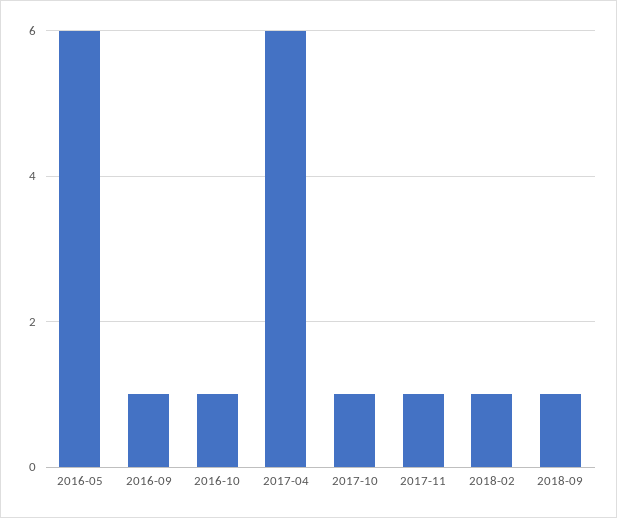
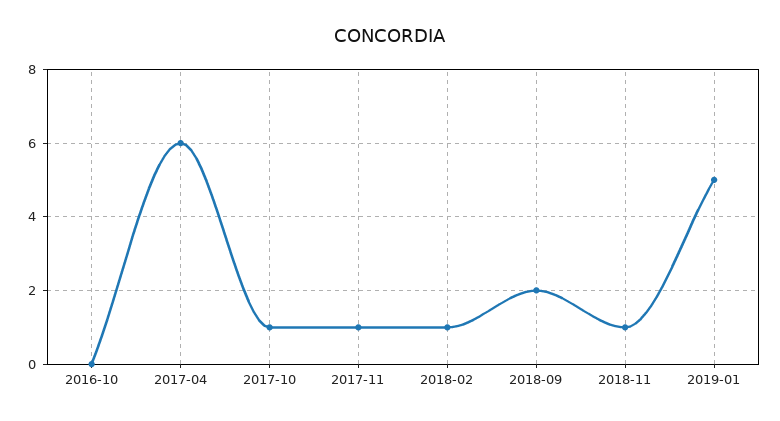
2016-05: 6 -> none
2016-09: 1 -> none
2016-10: 1 -> 0
2018-09: 1 -> 2
2018-11: none -> 1
2019-01: none -> 5

